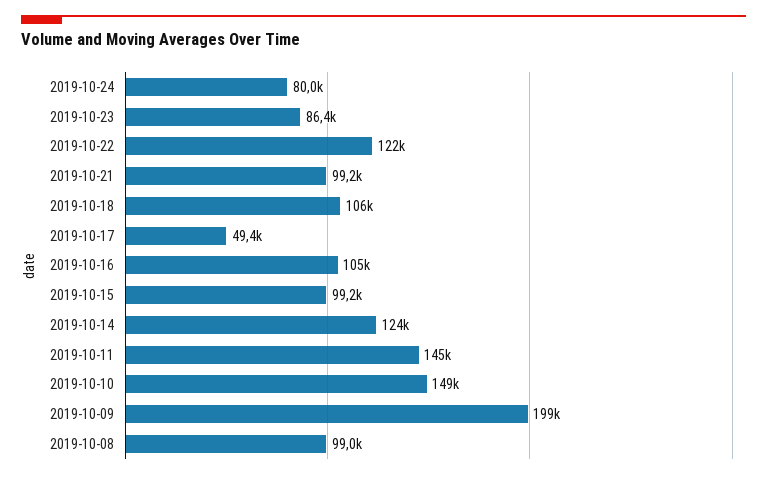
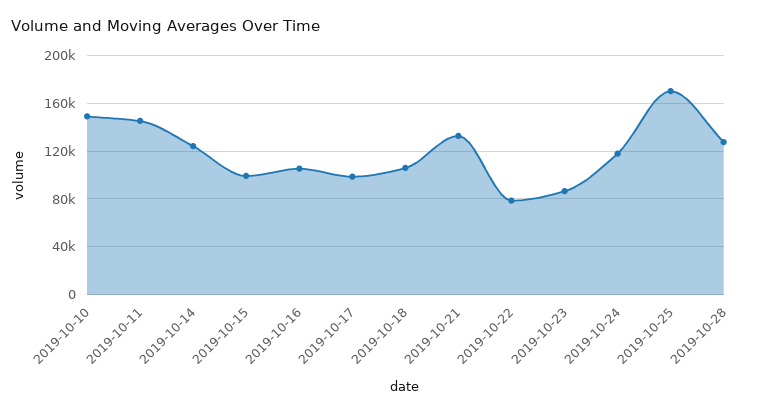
2019-10-24: 80000 -> 120000
2019-10-22: 122000 -> 80000
2019-10-21: 99200 -> 130000
2019-10-17: 49400 -> 100000
2019-10-09: 199000 -> none
2019-10-08: 99000 -> none
2019-10-25: none -> 170000
2019-10-28: none -> 130000

